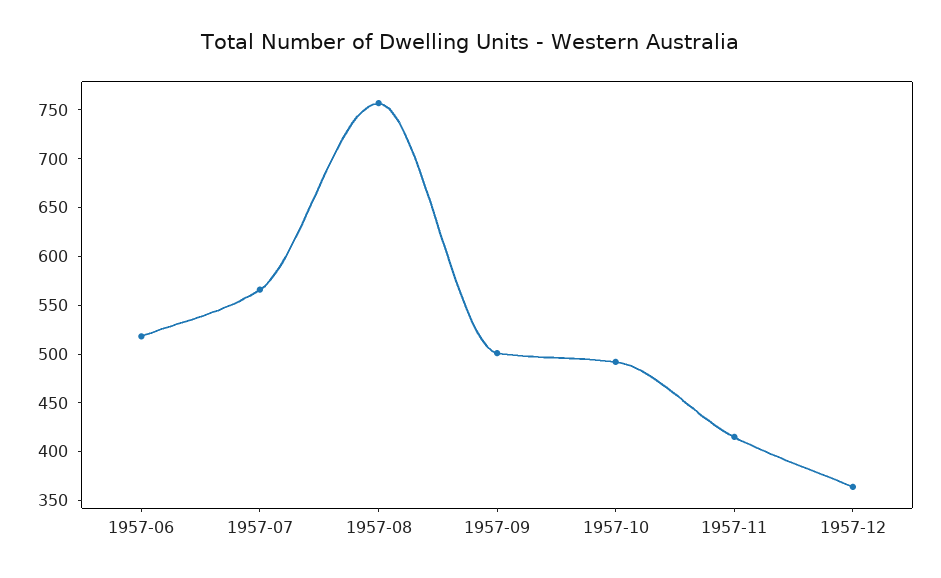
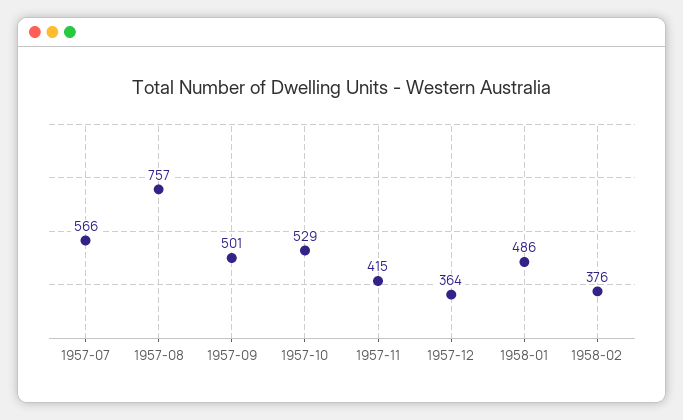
1957-06: 520 -> none
1957-10: 490 -> 529
1958-01: none -> 486
1958-02: none -> 376

